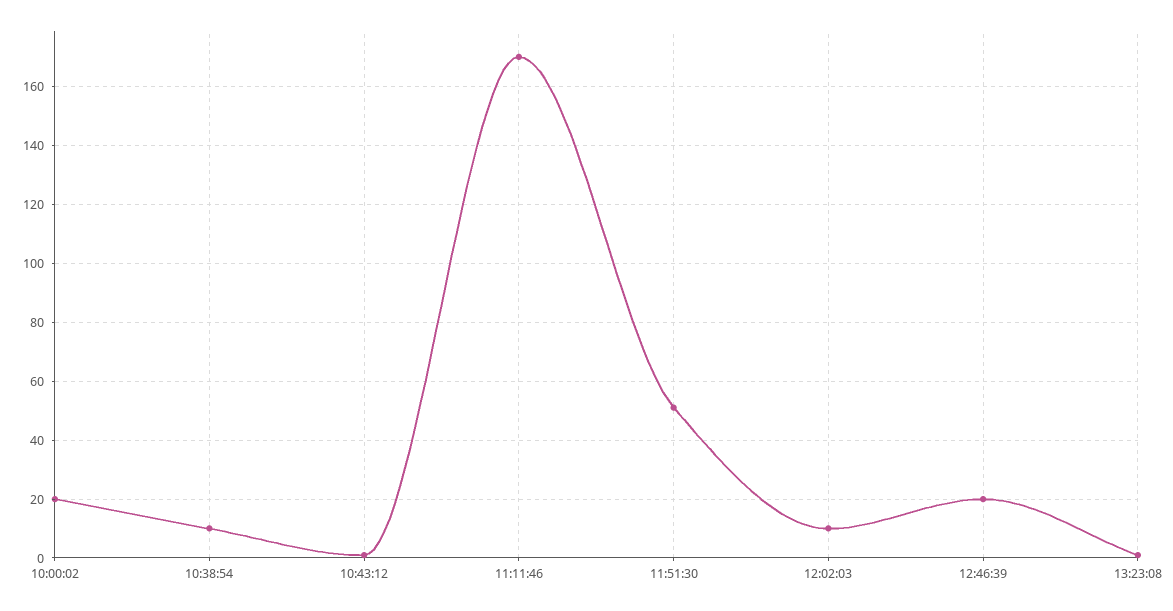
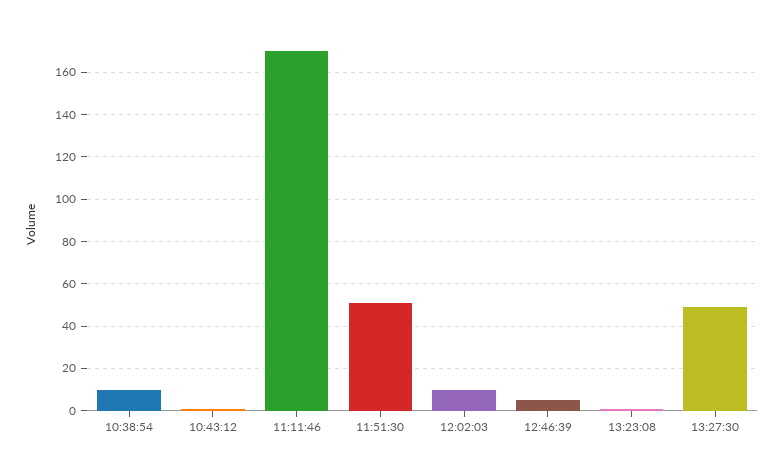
10:00:02: 20 -> none
12:46:39: 20 -> 5
13:27:30: none -> 50

